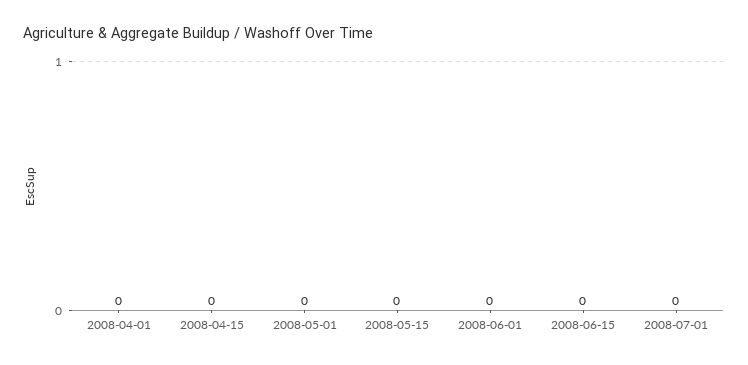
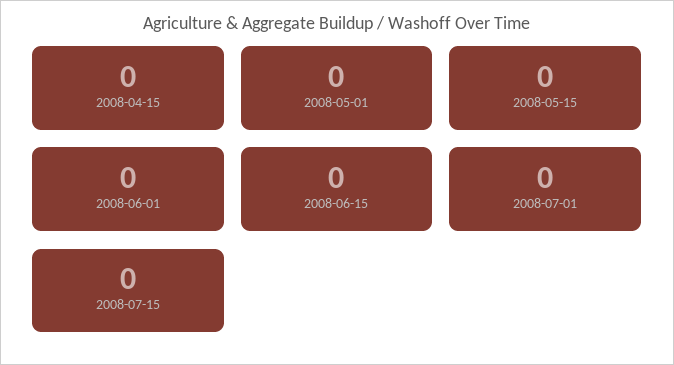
2008-04-01: 0 -> none
2008-07-15: none -> 0

